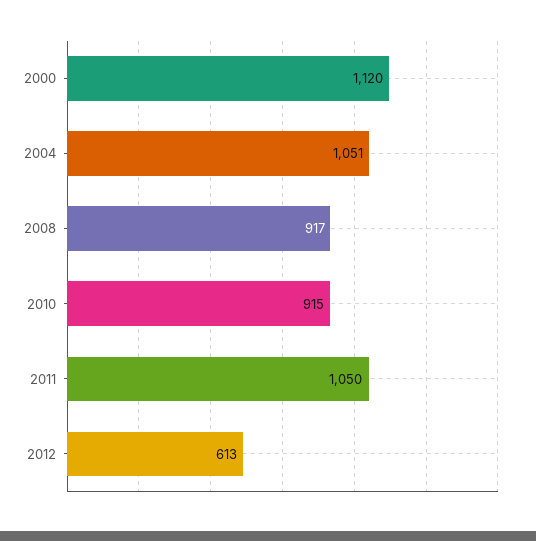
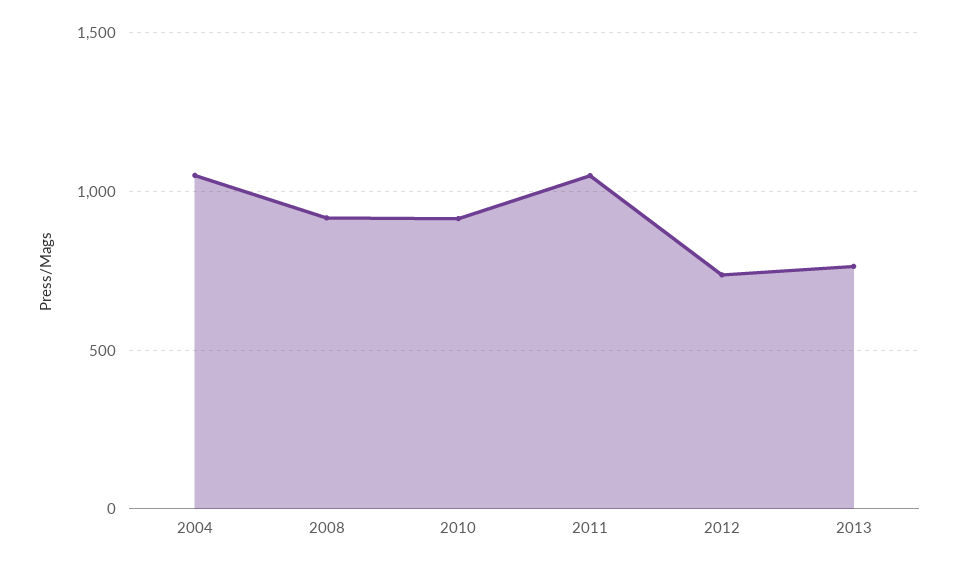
2000: 1120 -> none
2012: 613 -> 750
2013: none -> 750

